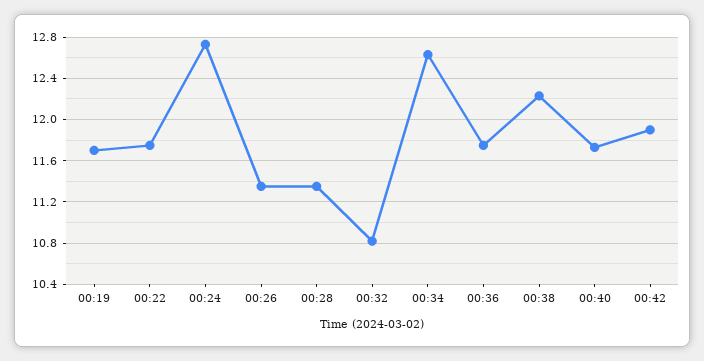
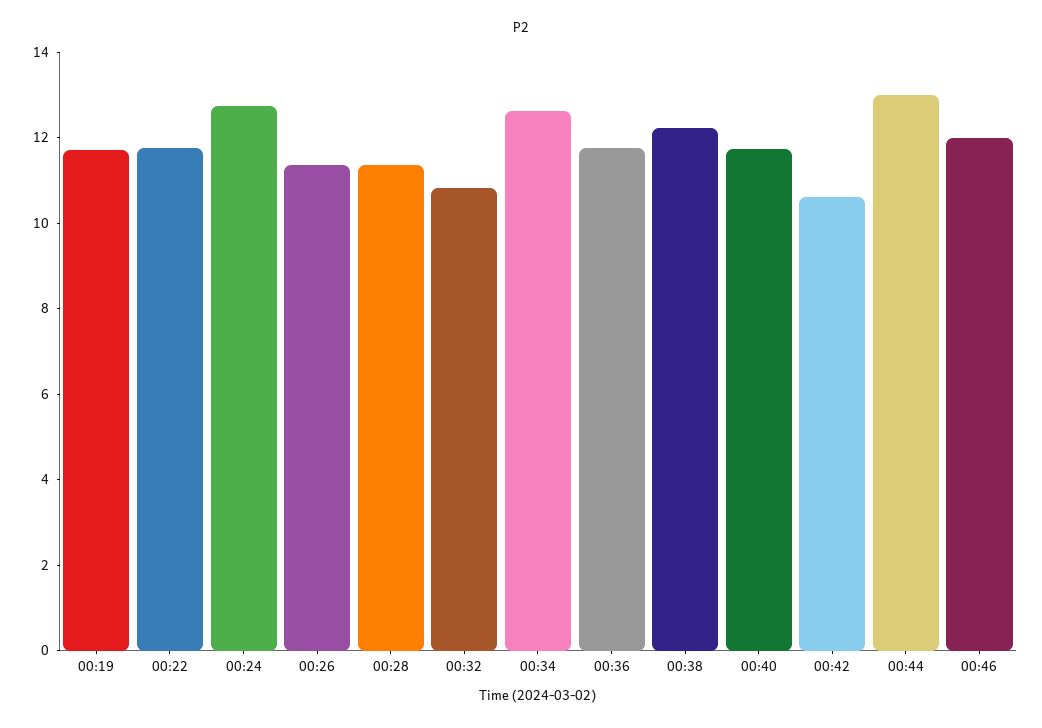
00:42: 11.9 -> 10.5
00:44: none -> 13
00:46: none -> 12

